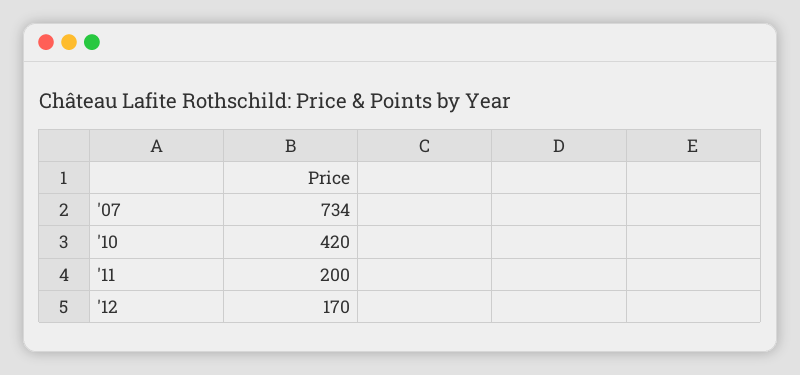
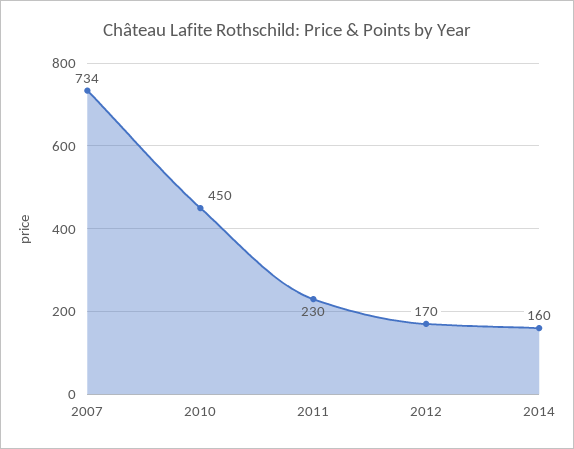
'10: 420 -> 450
'11: 200 -> 230
2014: none -> 160

